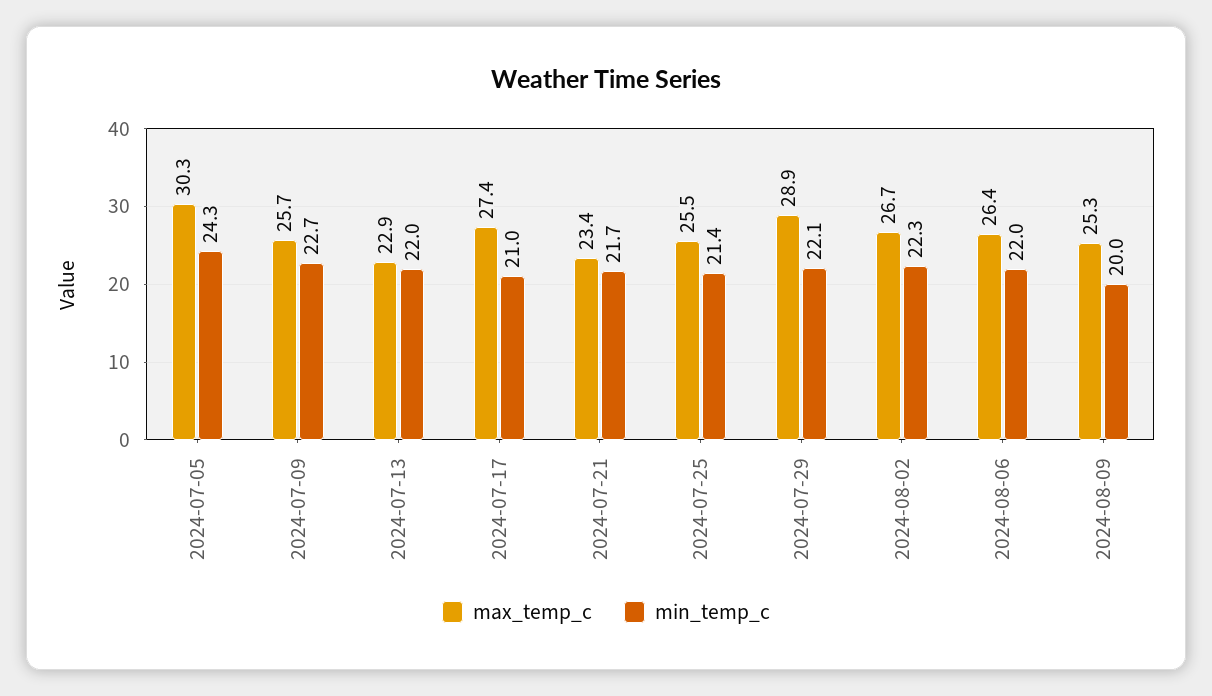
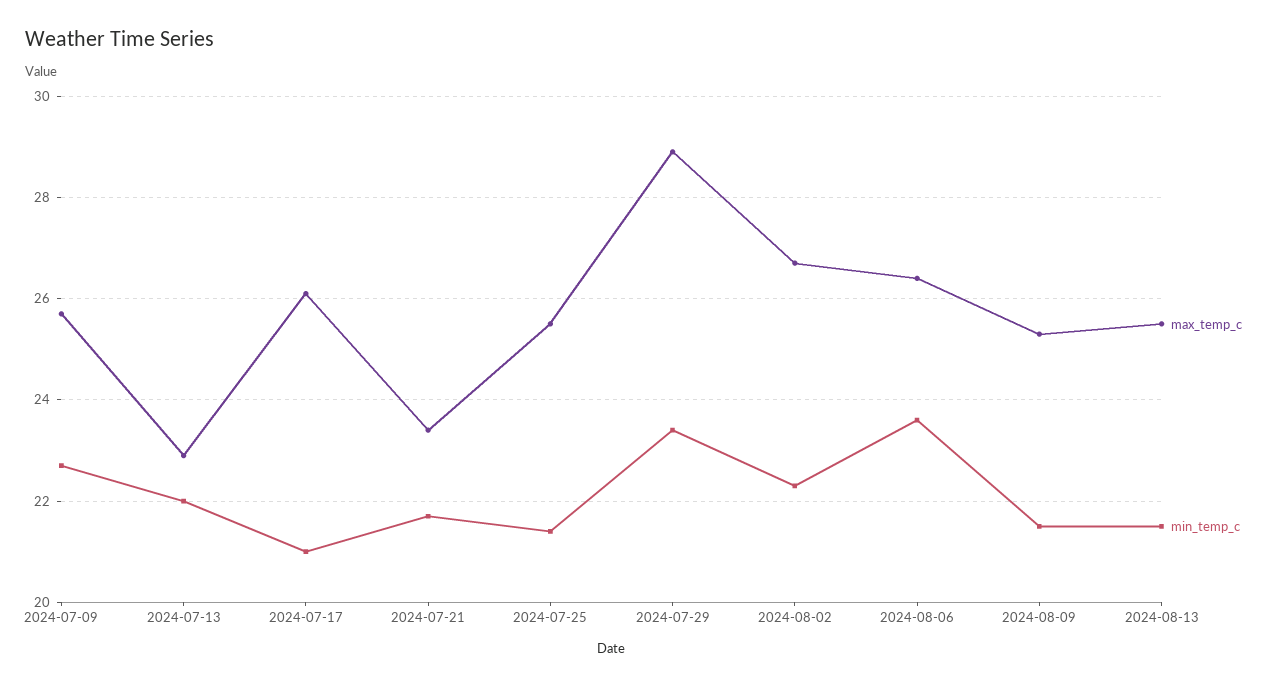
max_temp_c, 2024-07-05: 30.3 -> none
min_temp_c, 2024-07-05: 24.3 -> none
max_temp_c, 2024-07-17: 27.4 -> 26
min_temp_c, 2024-07-29: 22.1 -> 23.5
min_temp_c, 2024-08-06: 22 -> 23.5
min_temp_c, 2024-08-09: 20 -> 21.5
max_temp_c, 2024-08-13: none -> 25.5
min_temp_c, 2024-08-13: none -> 21.5

